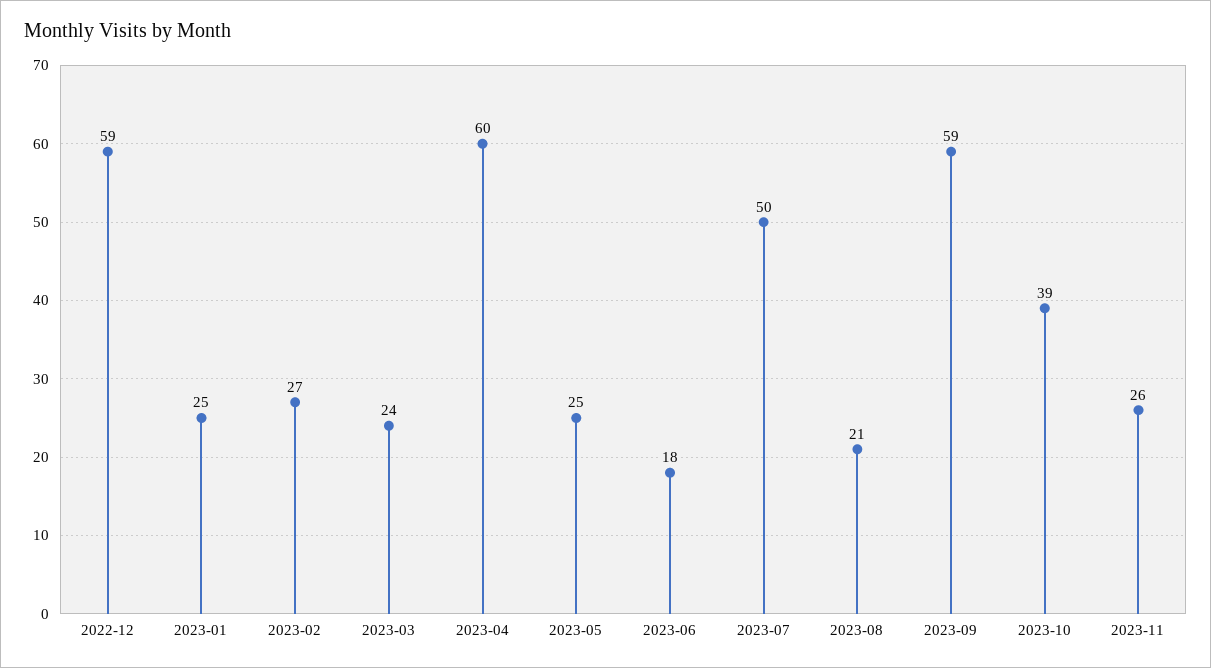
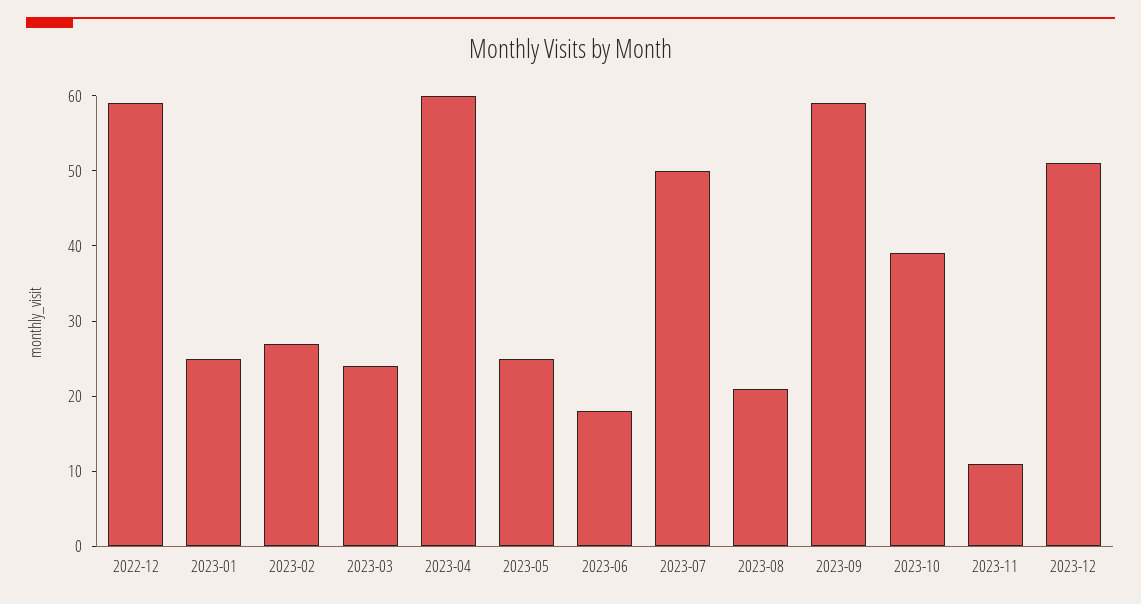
2023-11: 26 -> 10
2023-12: none -> 50

